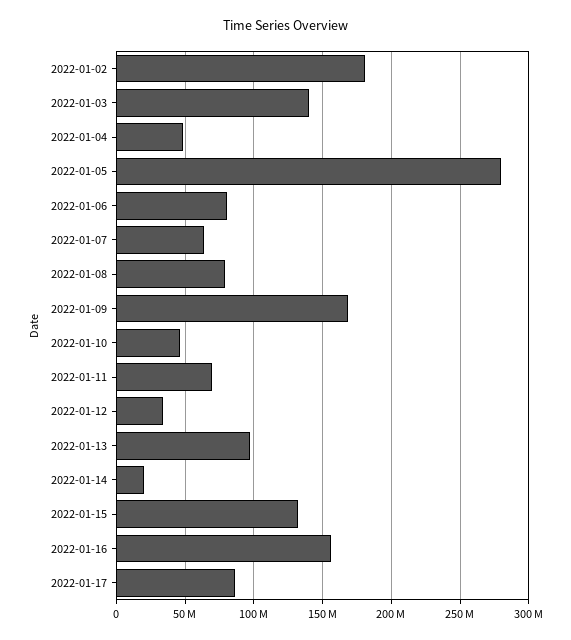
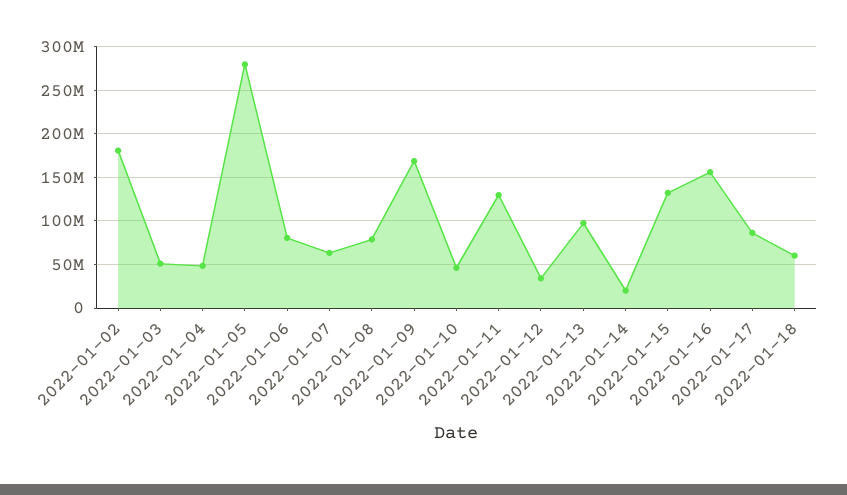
2022-01-03: 140000000 -> 50000000
2022-01-11: 70000000 -> 130000000
2022-01-18: none -> 60000000

